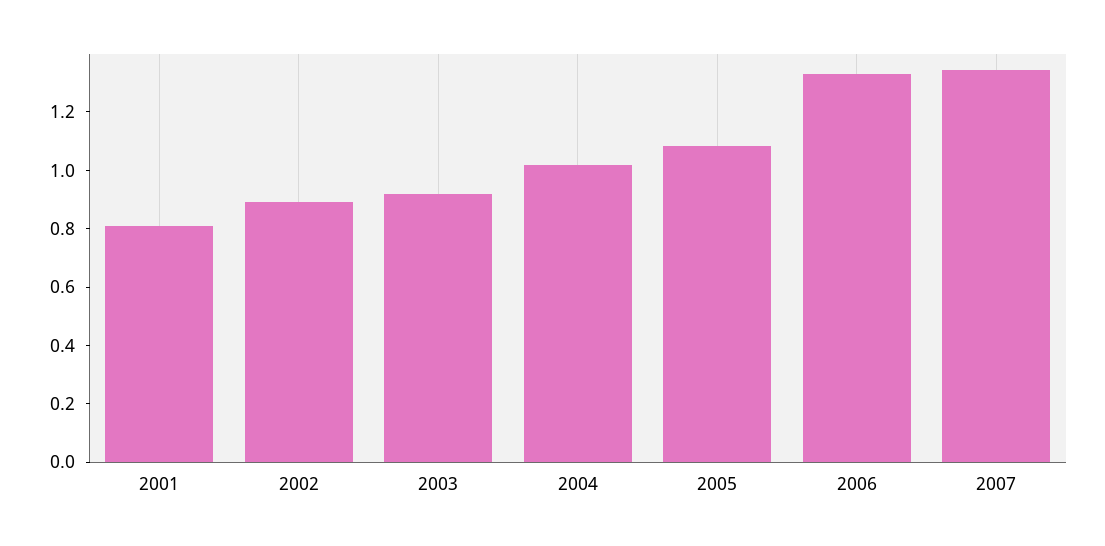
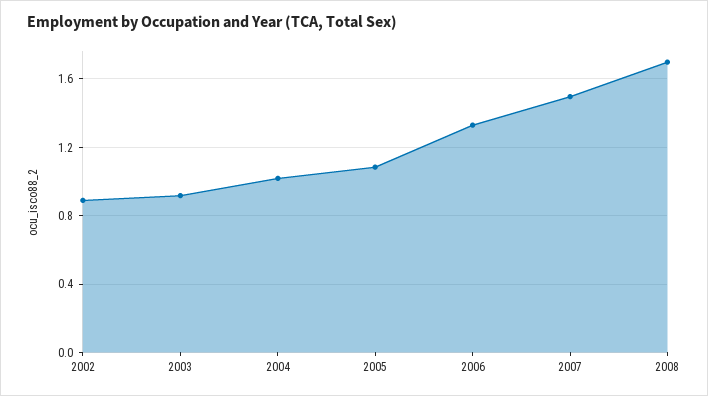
2001: 0.8 -> none
2007: 1.35 -> 1.5
2008: none -> 1.7

